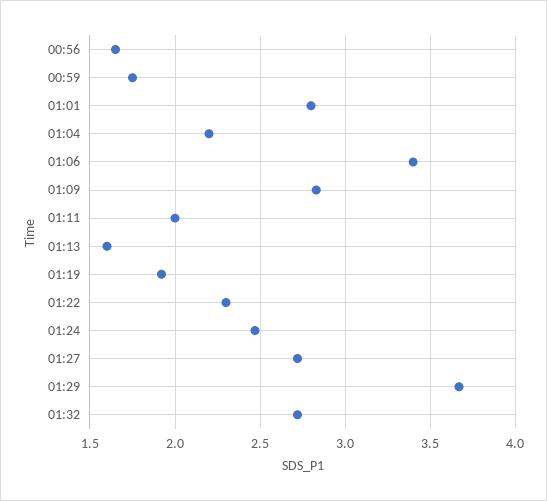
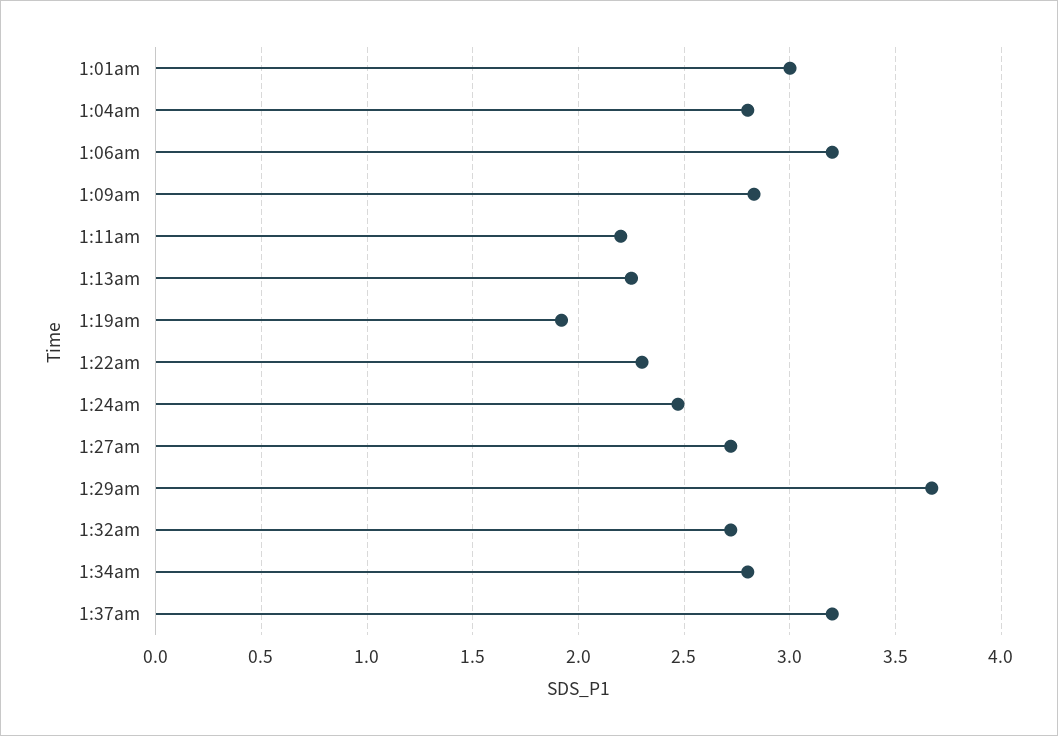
00:56: 1.65 -> none
00:59: 1.75 -> none
01:01: 2.8 -> 3
01:04: 2.2 -> 2.8
01:06: 3.4 -> 3.2
01:11: 2 -> 2.2
01:13: 1.6 -> 2.25
1:34am: none -> 2.8
1:37am: none -> 3.2

